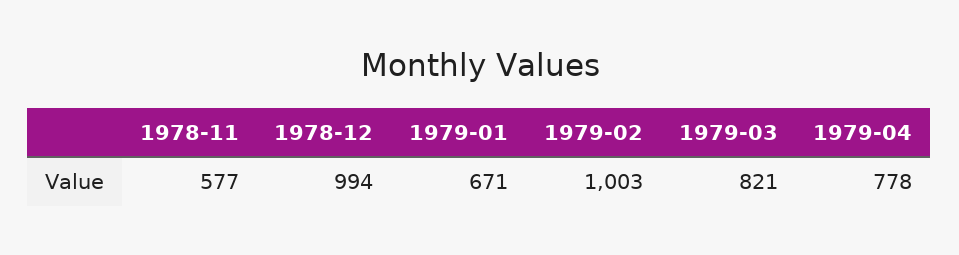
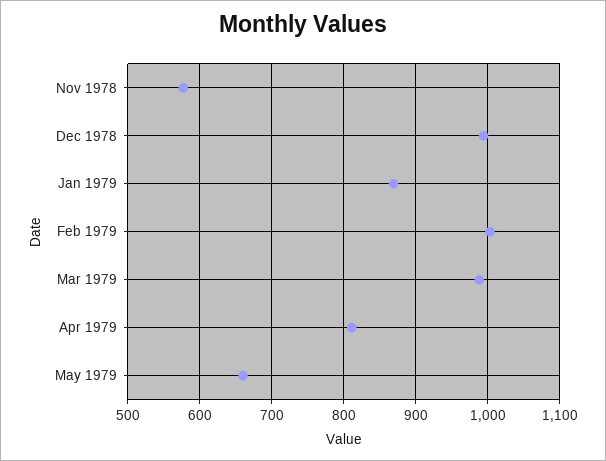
1979-01: 671 -> 870
1979-03: 821 -> 990
1979-04: 778 -> 810
May 1979: none -> 660

